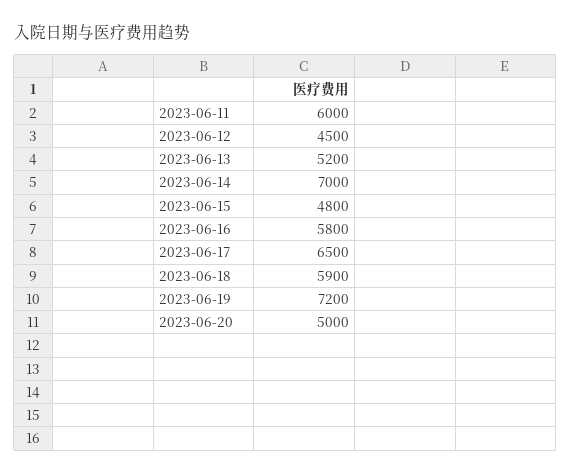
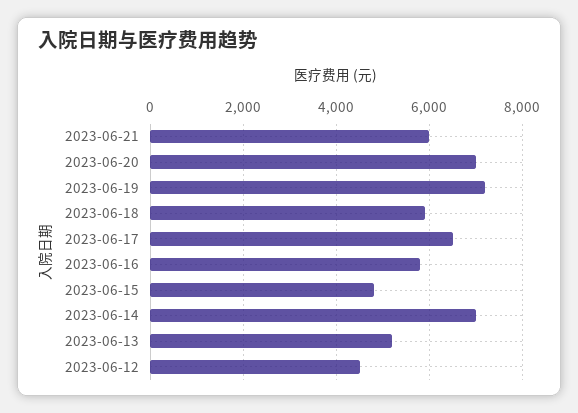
2023-06-11: 6000 -> none
2023-06-20: 5000 -> 7000
2023-06-21: none -> 6000

